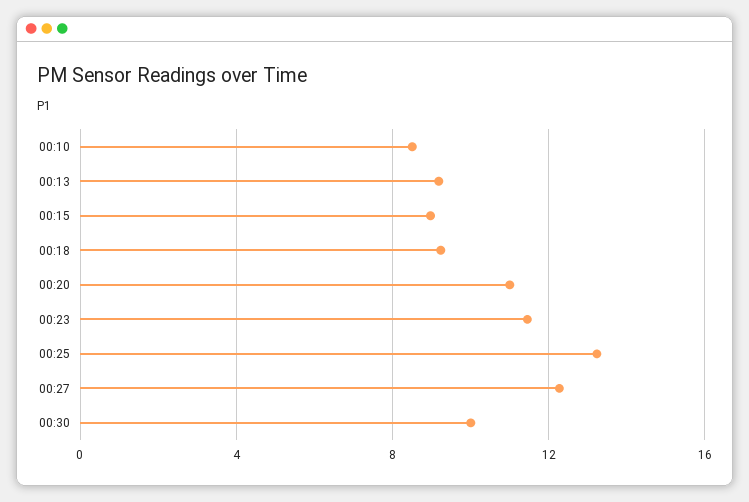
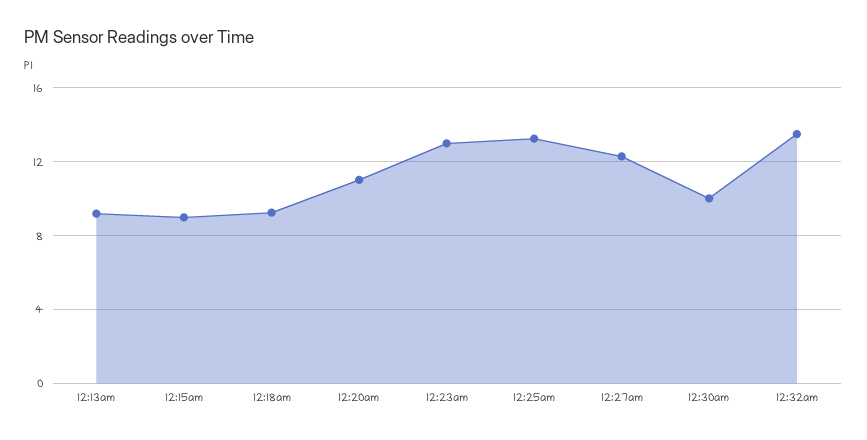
00:10: 8.5 -> none
00:23: 11.5 -> 13
12:32am: none -> 13.5

